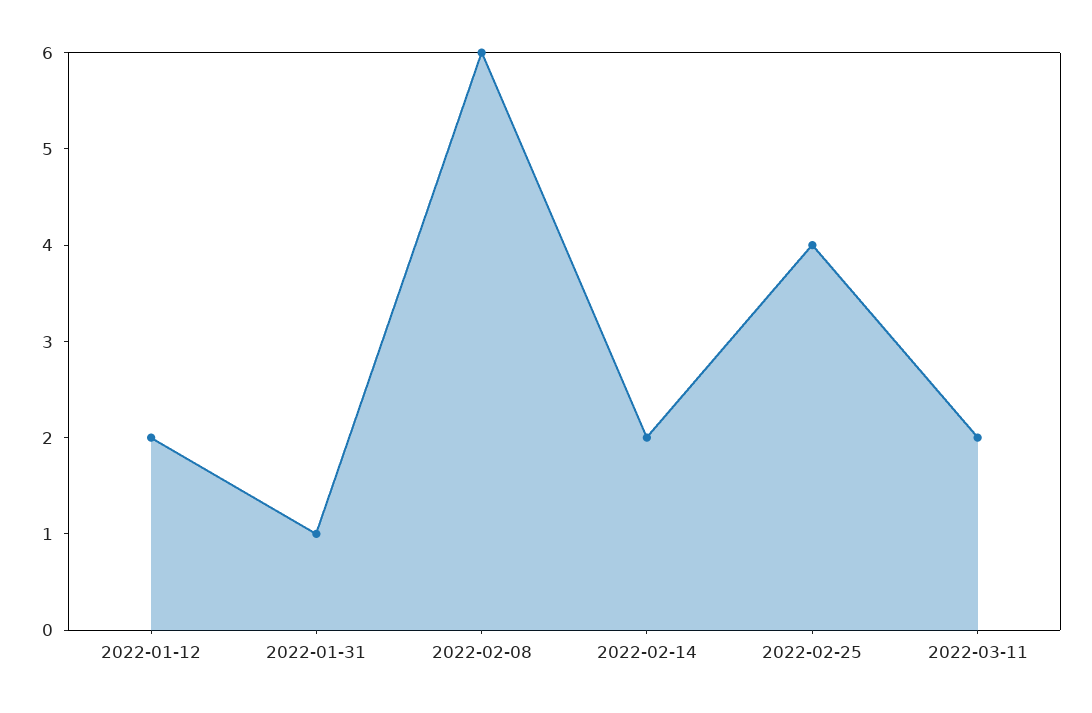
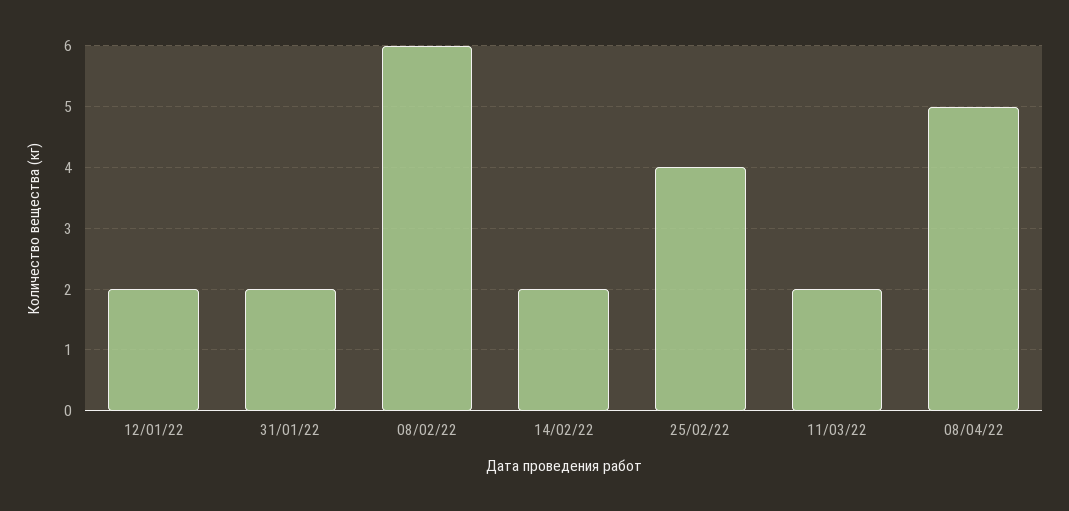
2022-01-31: 1 -> 2
08/04/22: none -> 5

